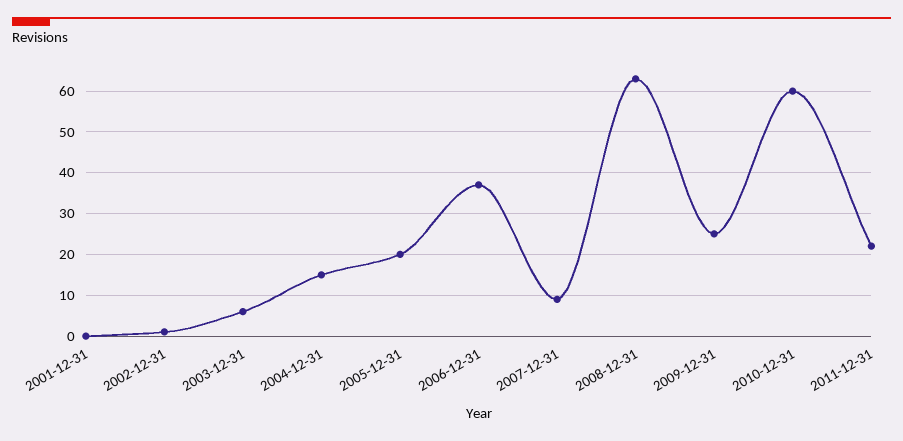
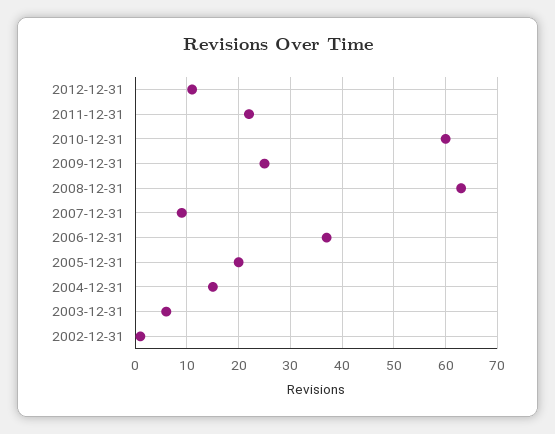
2001-12-31: 0 -> none
2012-12-31: none -> 10

